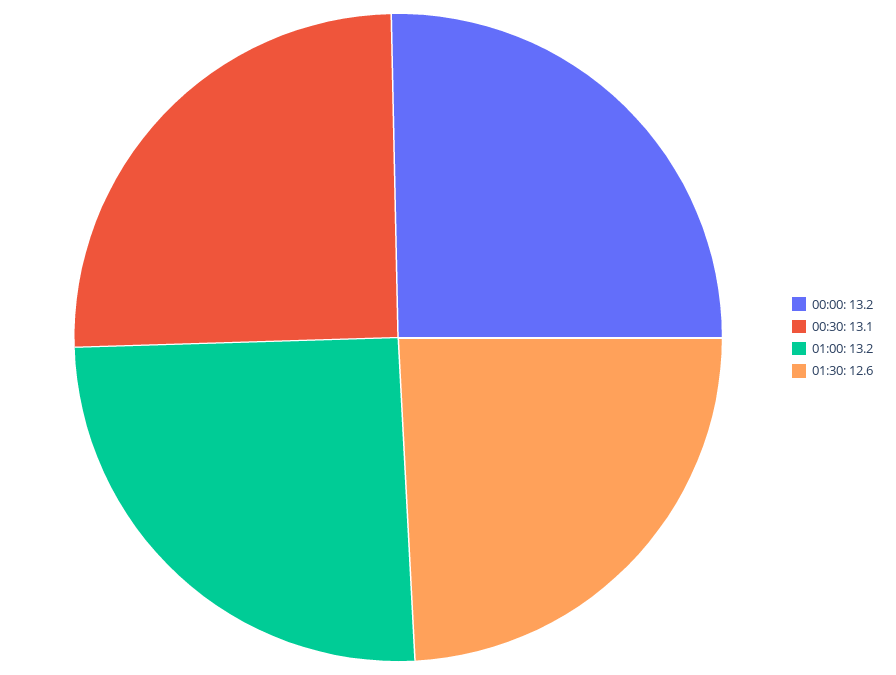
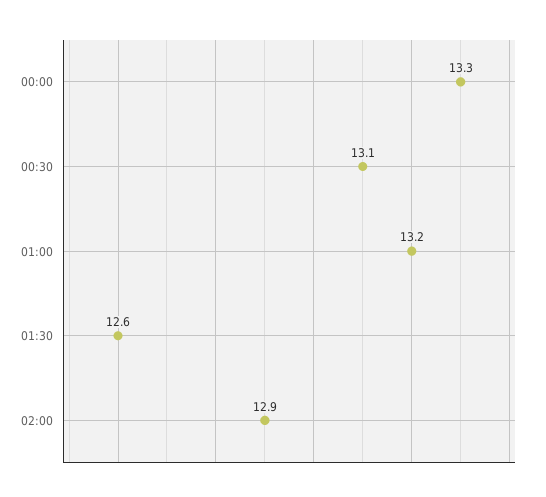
00:00: 13.2 -> 13.3
02:00: none -> 12.9

